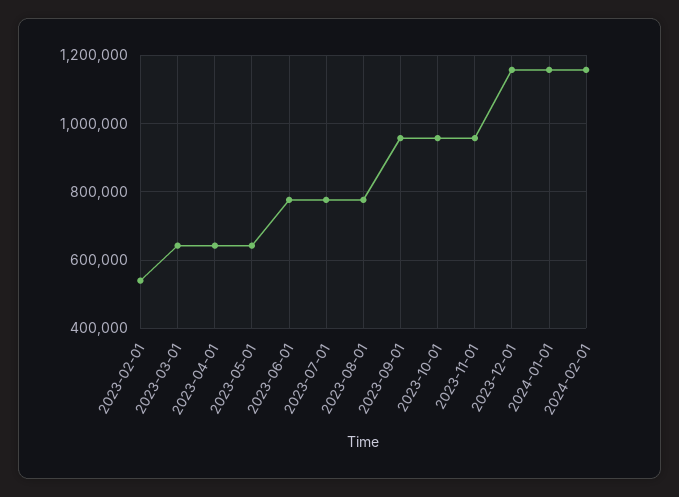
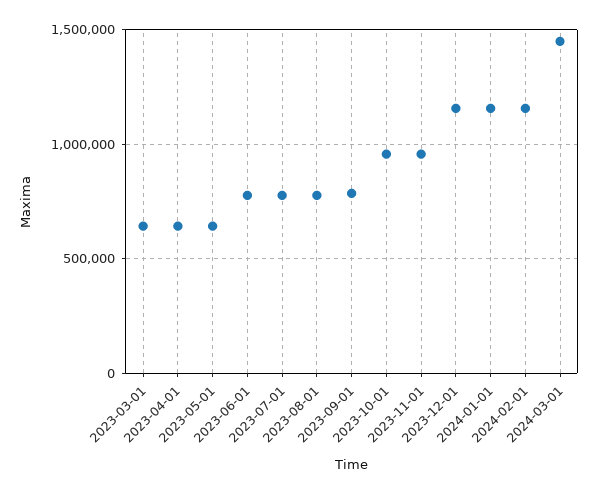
2023-02-01: 540000 -> none
2023-09-01: 960000 -> 800000
2024-03-01: none -> 1450000

